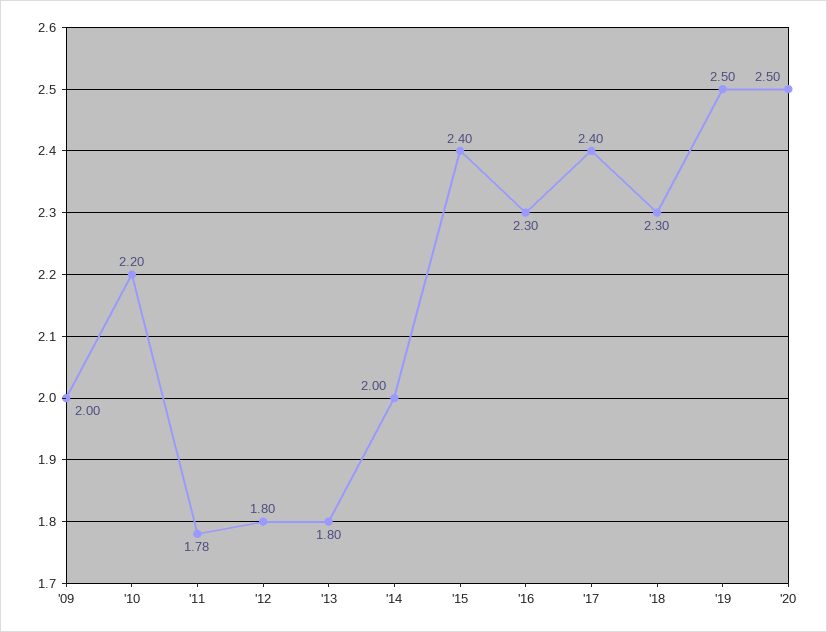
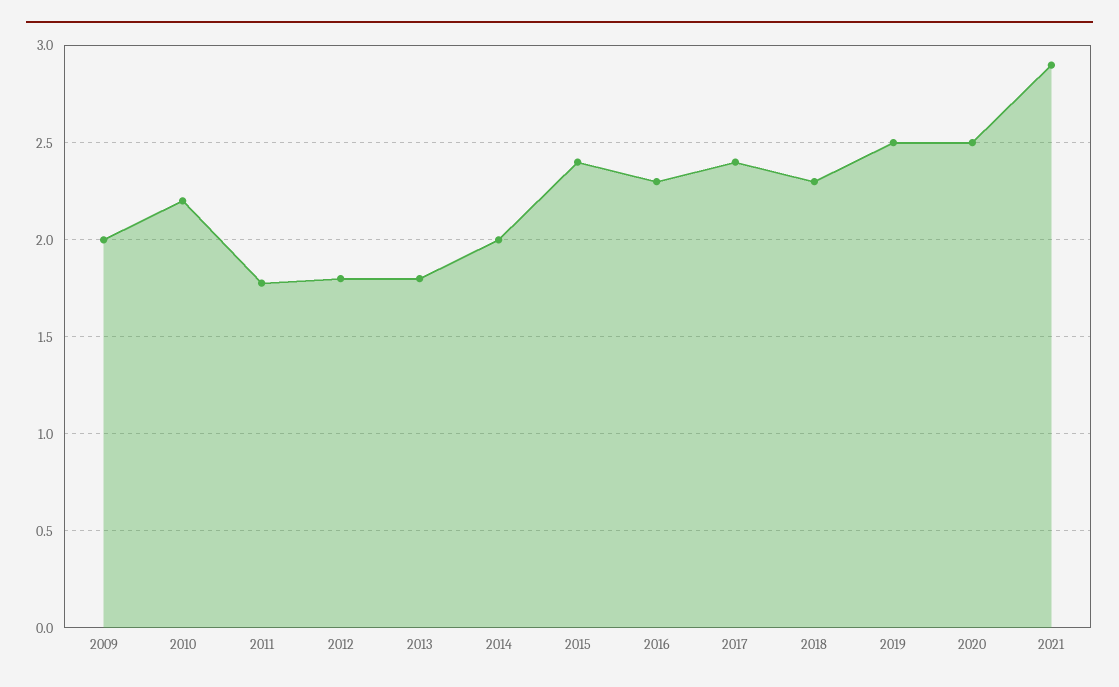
2021: none -> 2.9

